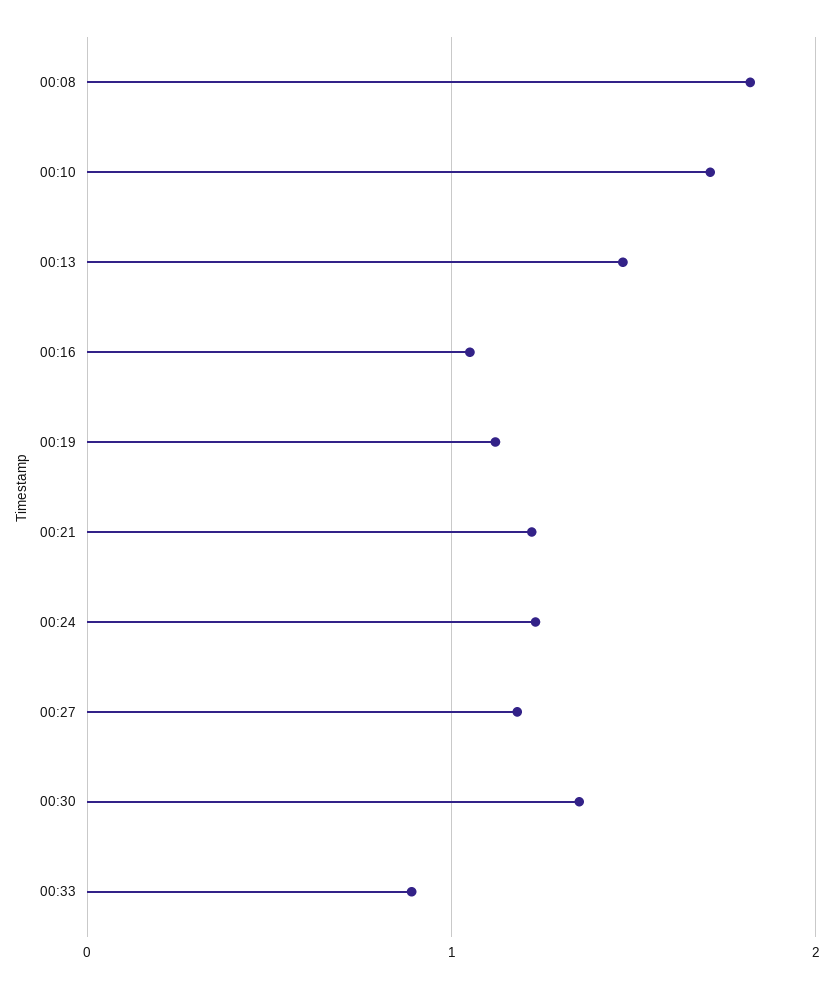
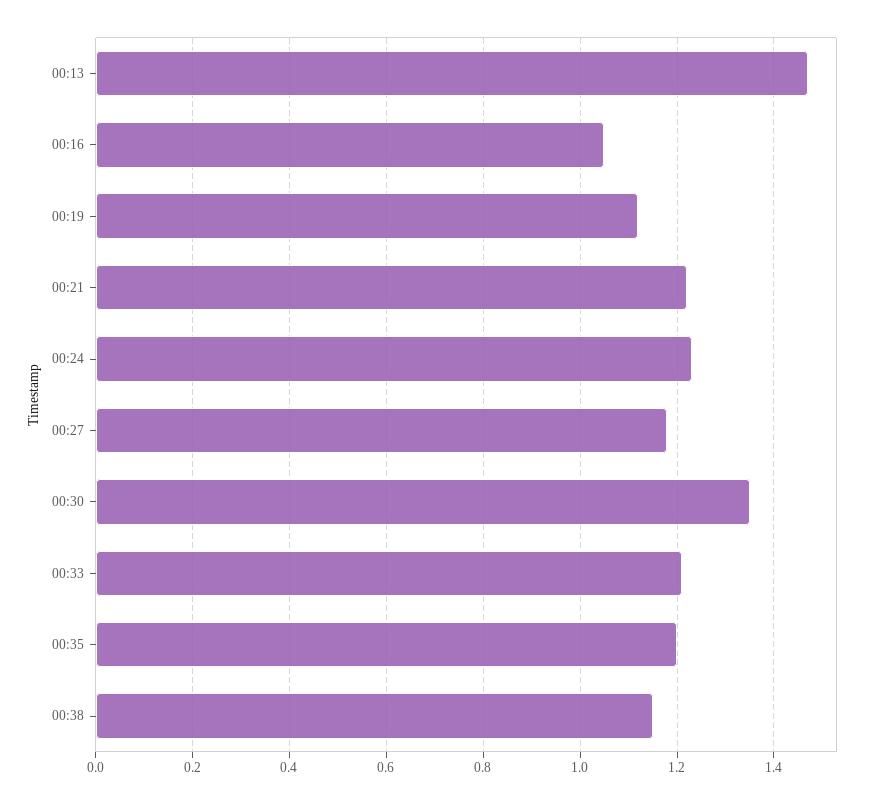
00:08: 1.8 -> none
00:10: 1.7 -> none
00:33: 0.9 -> 1.2
00:35: none -> 1.2
00:38: none -> 1.15

